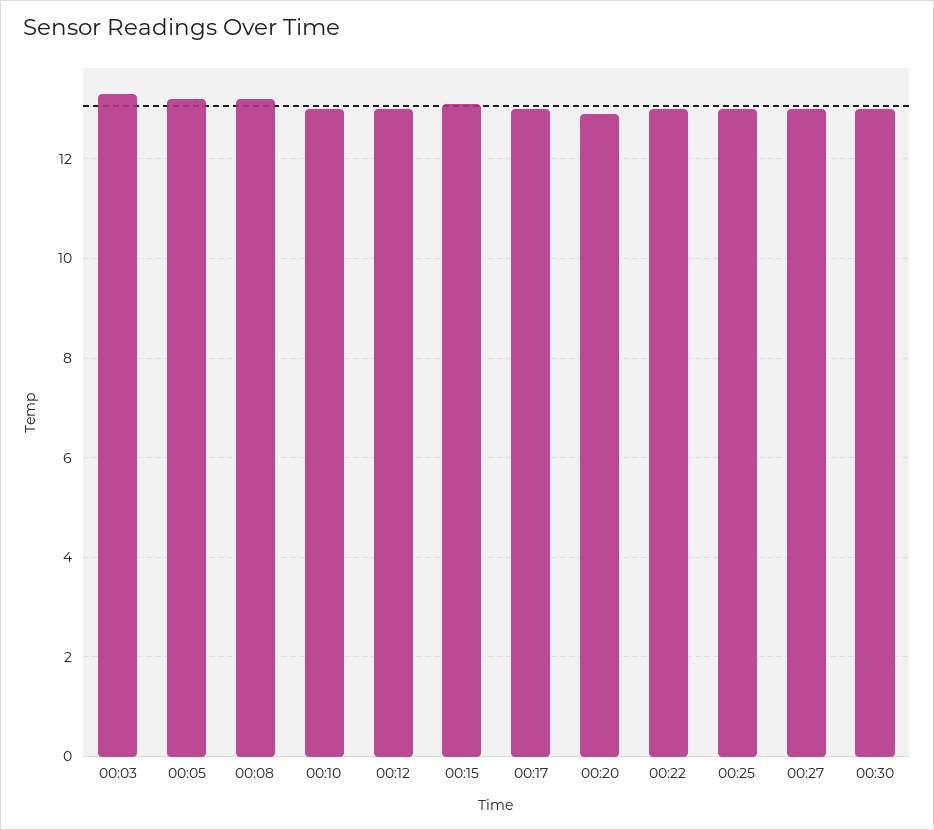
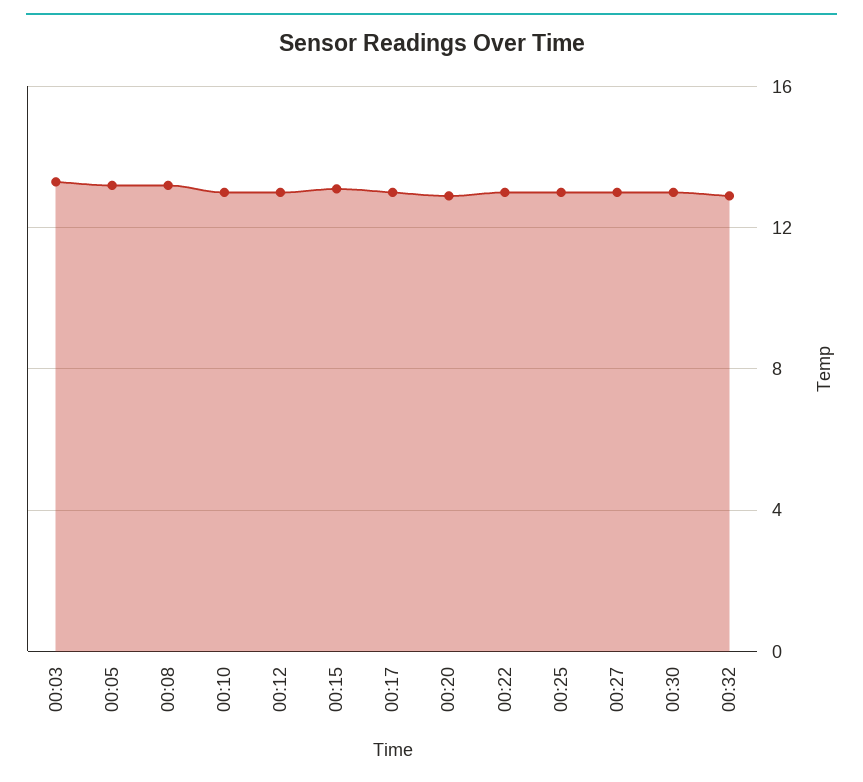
00:32: none -> 13

